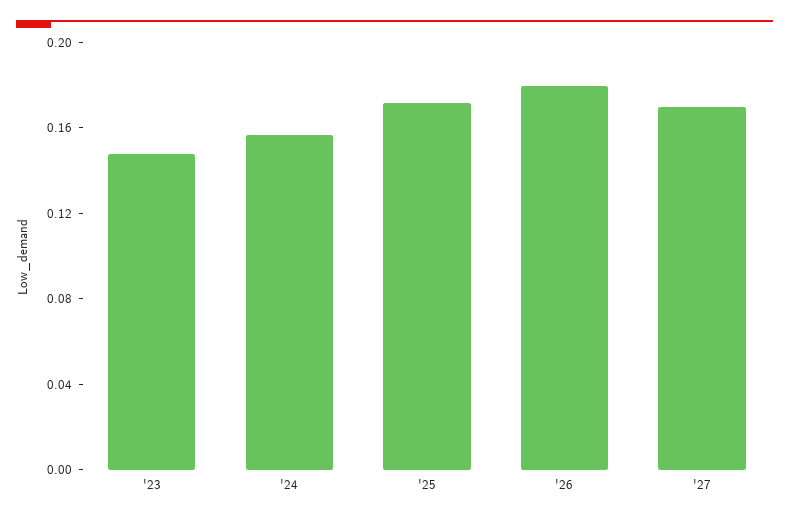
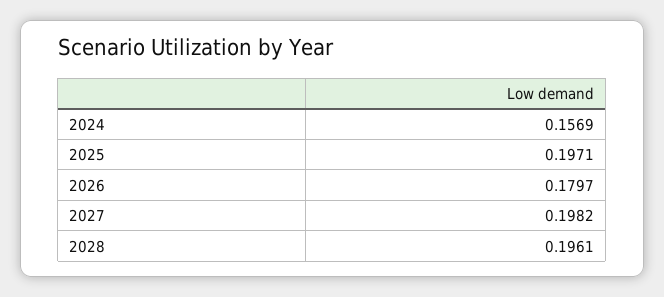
'23: 0.15 -> none
'25: 0.17 -> 0.1971
'27: 0.17 -> 0.1982
2028: none -> 0.1961

